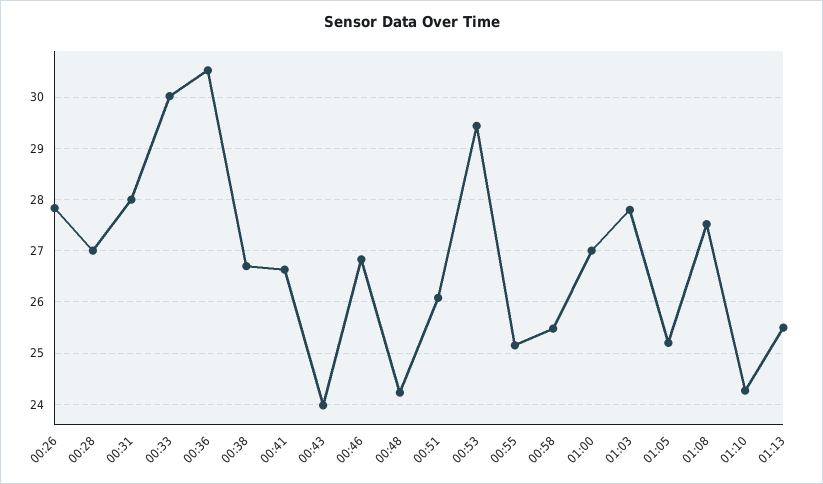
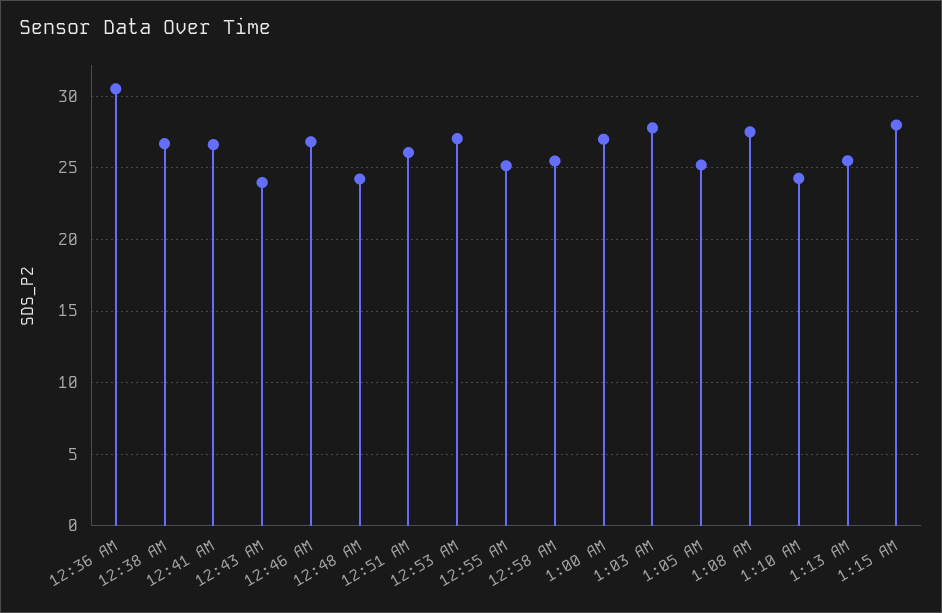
00:26: 27.8 -> none
00:28: 27 -> none
00:31: 28 -> none
00:33: 30 -> none
00:53: 29.4 -> 27
1:15 AM: none -> 28

